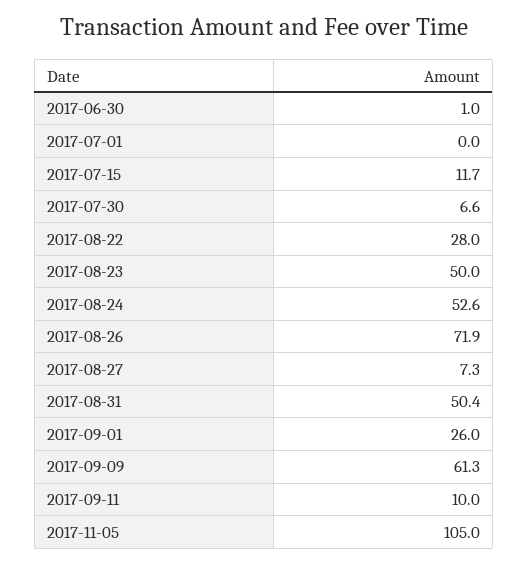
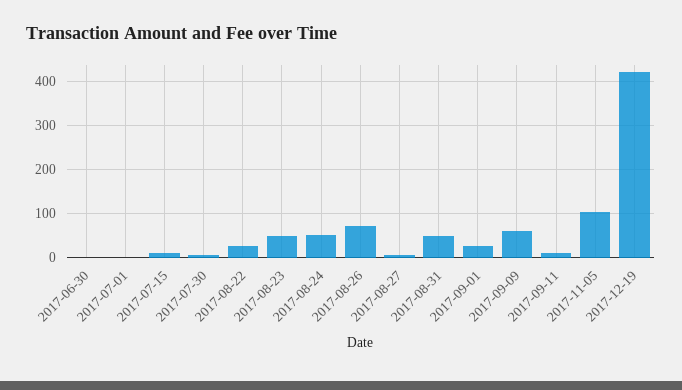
2017-12-19: none -> 420

